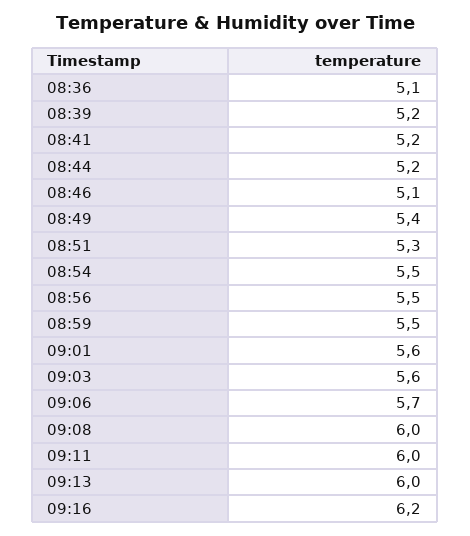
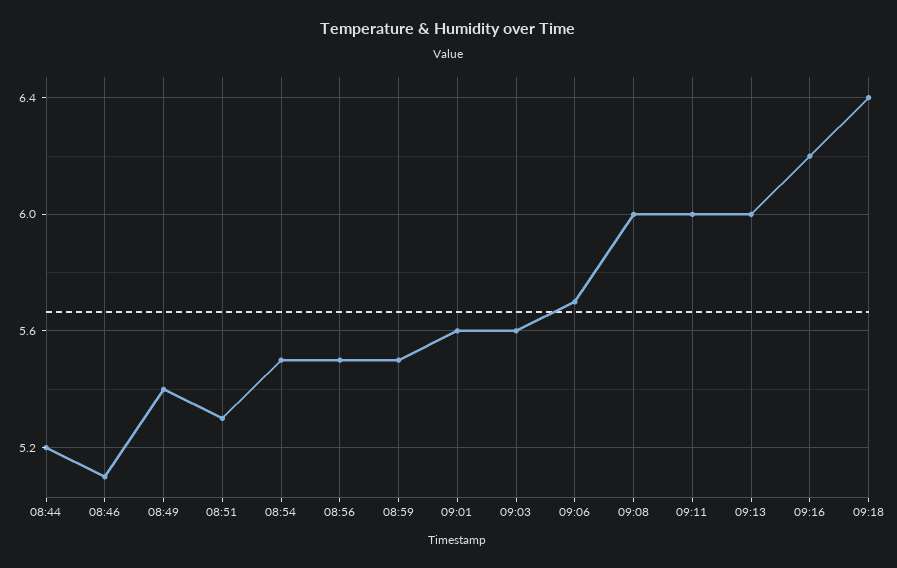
08:36: 5.1 -> none
08:39: 5.2 -> none
08:41: 5.2 -> none
09:18: none -> 6.4

